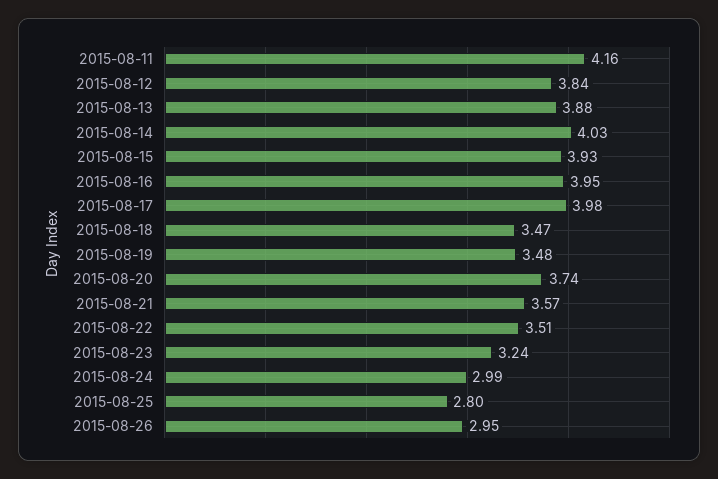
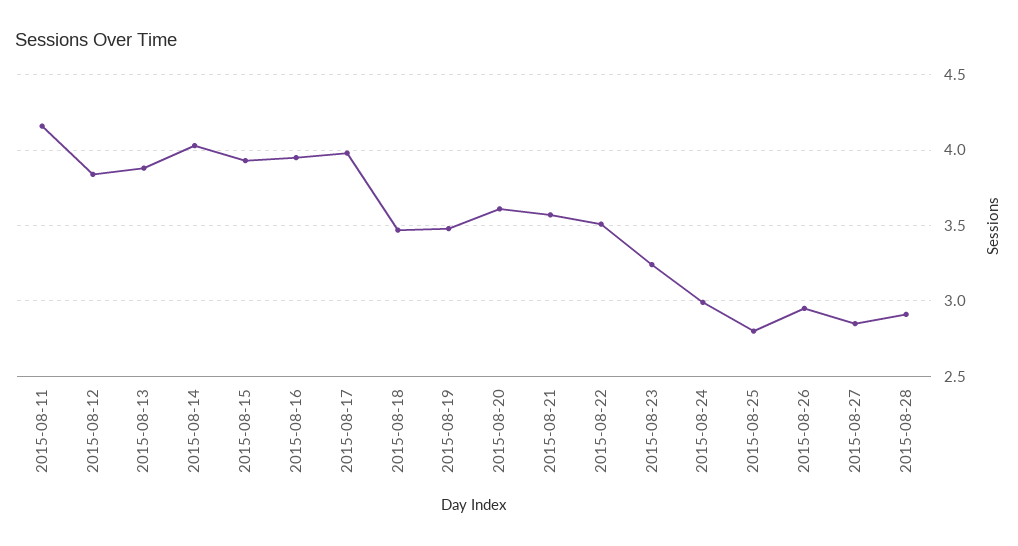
2015-08-20: 3.74 -> 3.6
2015-08-27: none -> 2.85
2015-08-28: none -> 2.9

